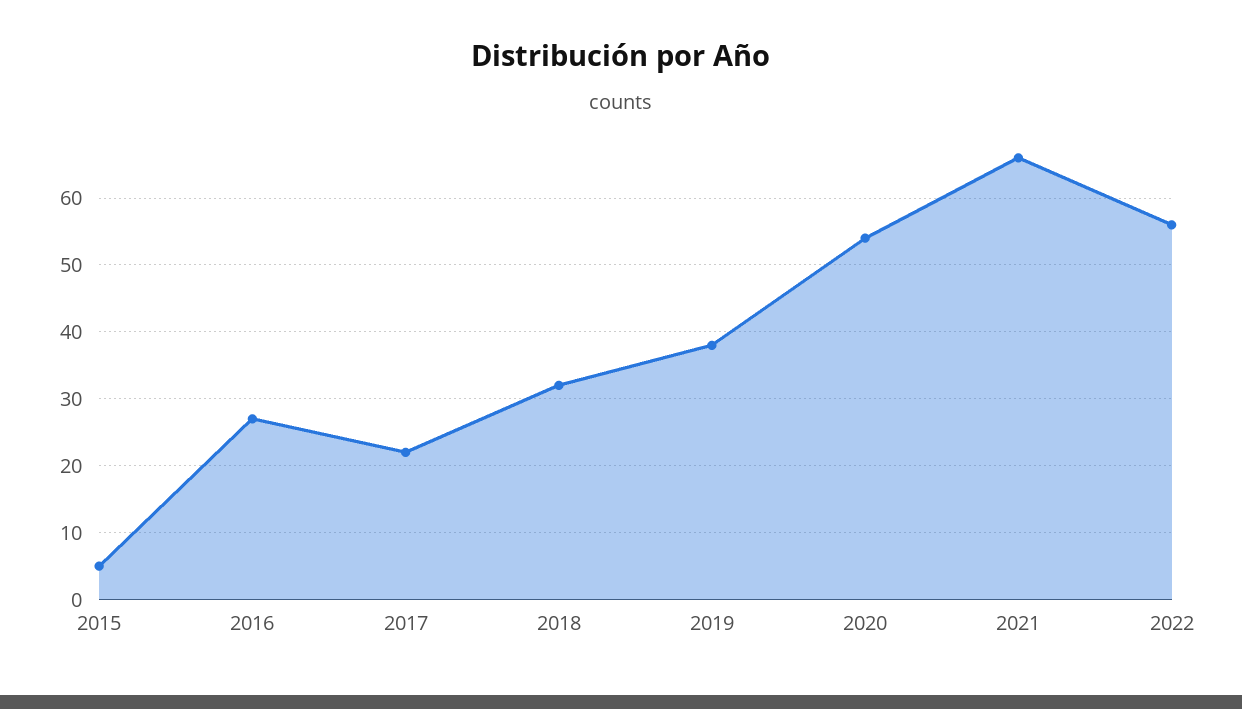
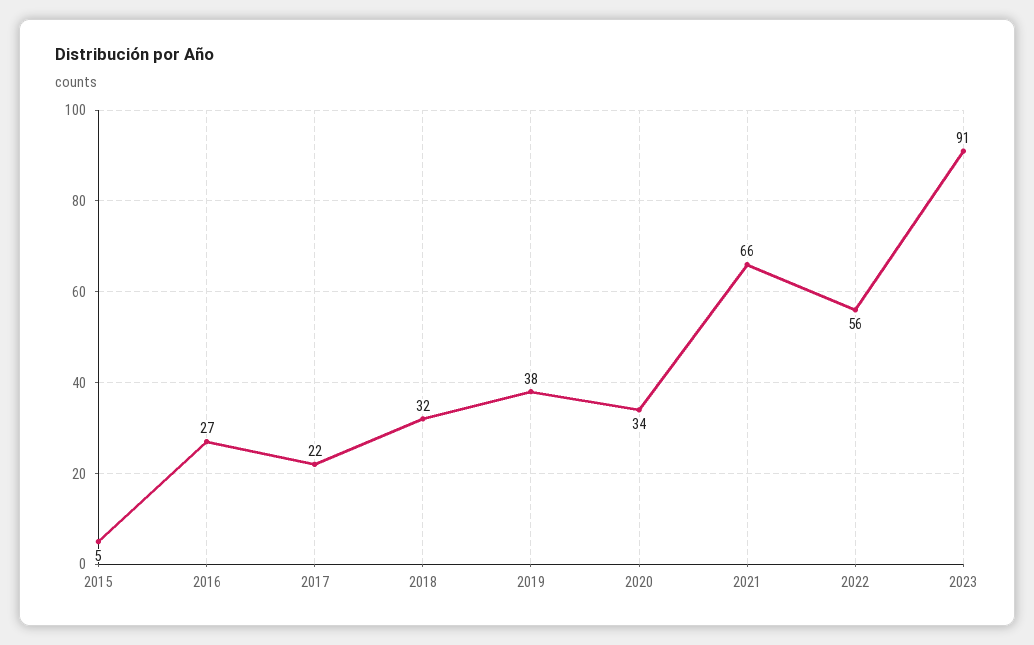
2020: 54 -> 34
2023: none -> 91

